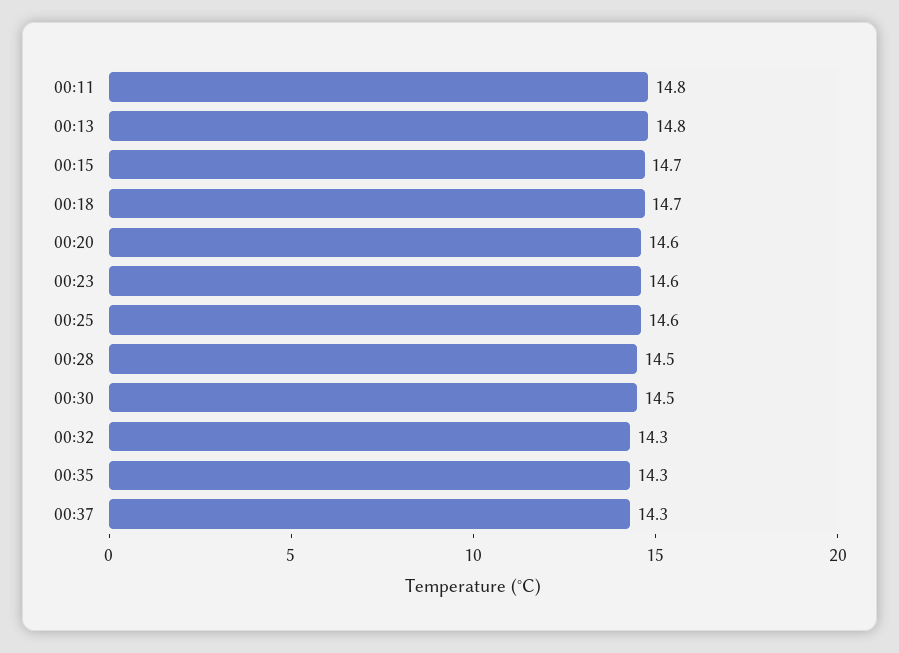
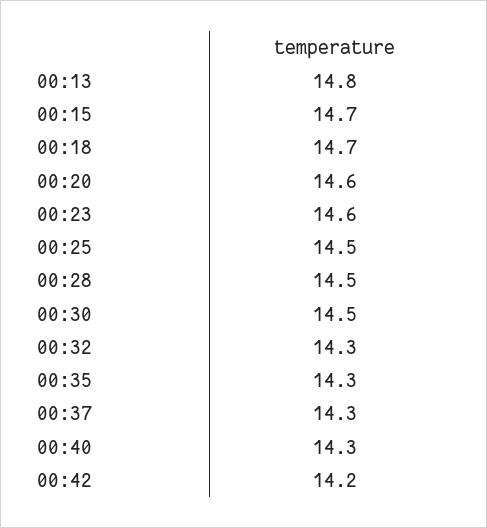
00:11: 14.8 -> none
00:25: 14.6 -> 14.5
00:40: none -> 14.3
00:42: none -> 14.2

